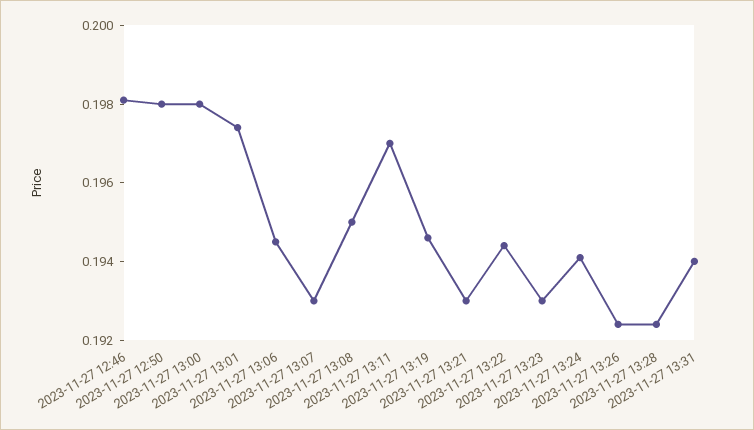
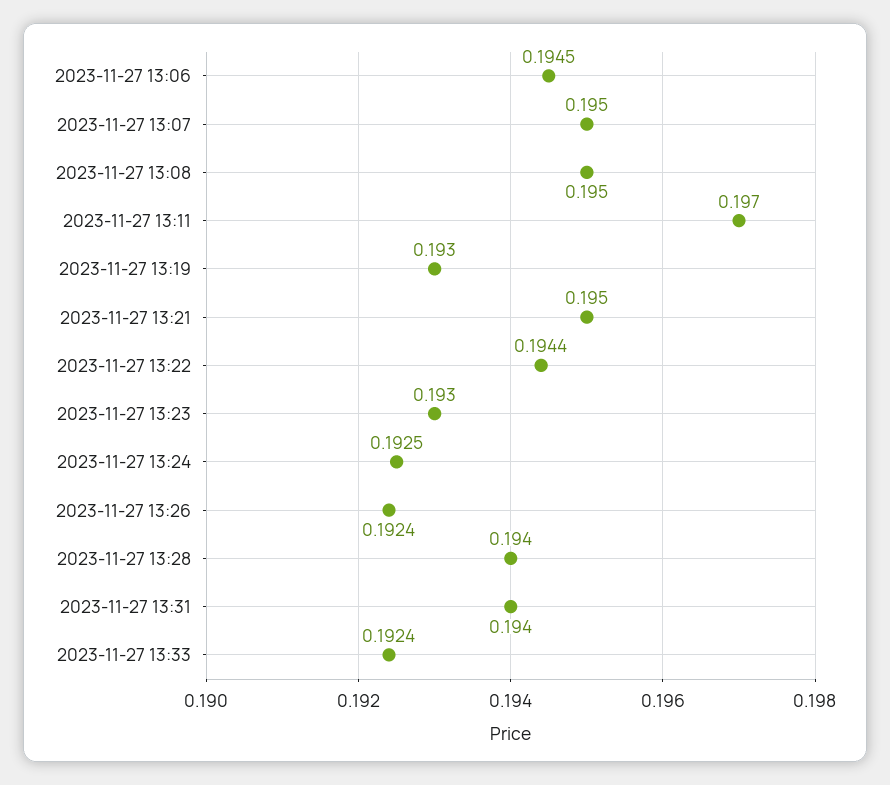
2023-11-27 12:46: 0.198 -> none
2023-11-27 12:50: 0.198 -> none
2023-11-27 13:00: 0.198 -> none
2023-11-27 13:01: 0.1975 -> none
2023-11-27 13:07: 0.193 -> 0.195
2023-11-27 13:19: 0.1945 -> 0.193
2023-11-27 13:21: 0.193 -> 0.195
2023-11-27 13:24: 0.194 -> 0.1925
2023-11-27 13:28: 0.1925 -> 0.194
2023-11-27 13:33: none -> 0.1924

